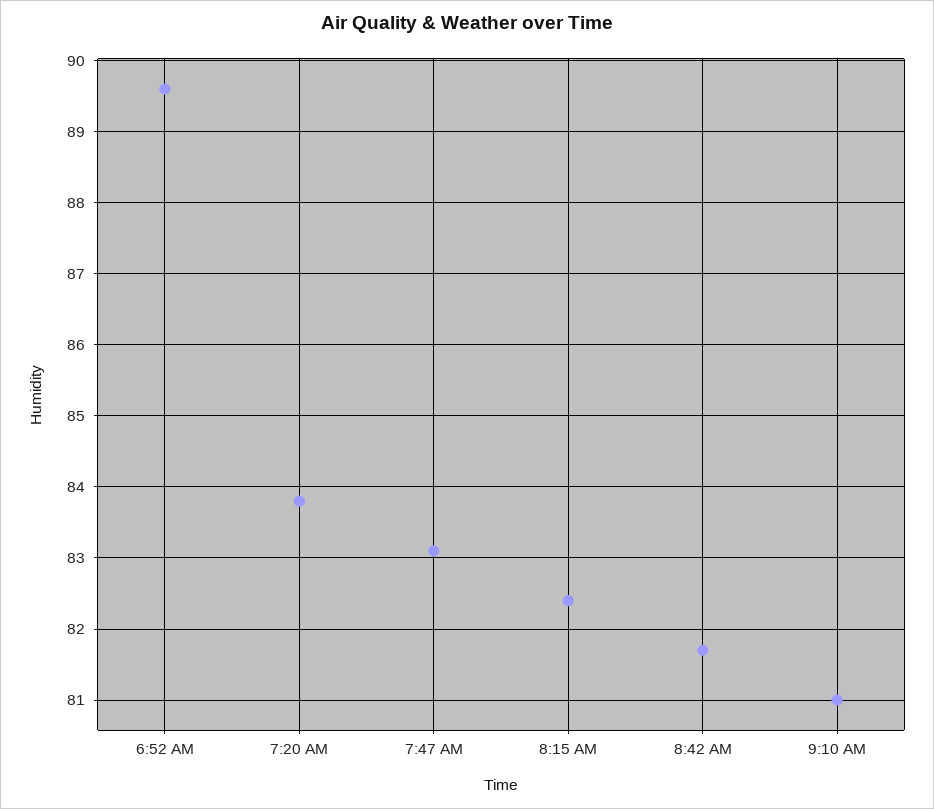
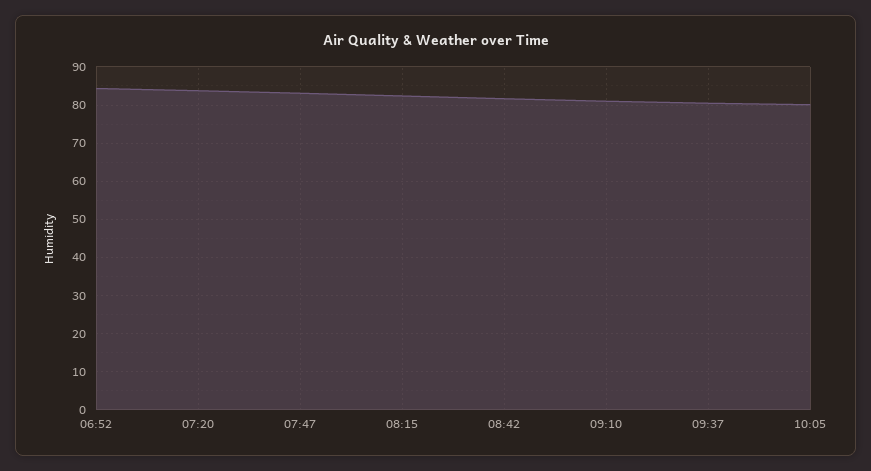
6:52 AM: 89.6 -> 84
09:37: none -> 80
10:05: none -> 80

